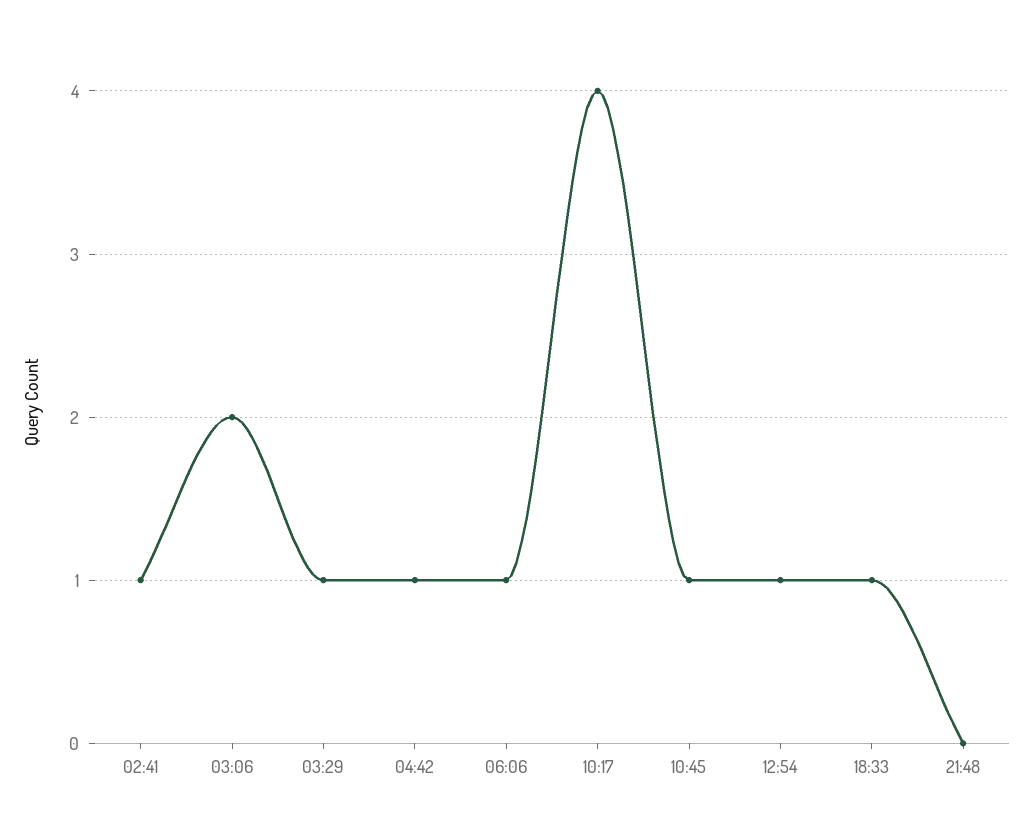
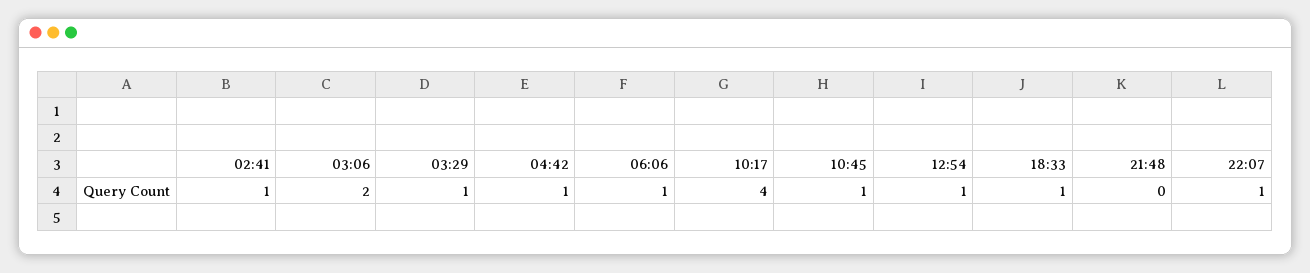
22:07: none -> 1

